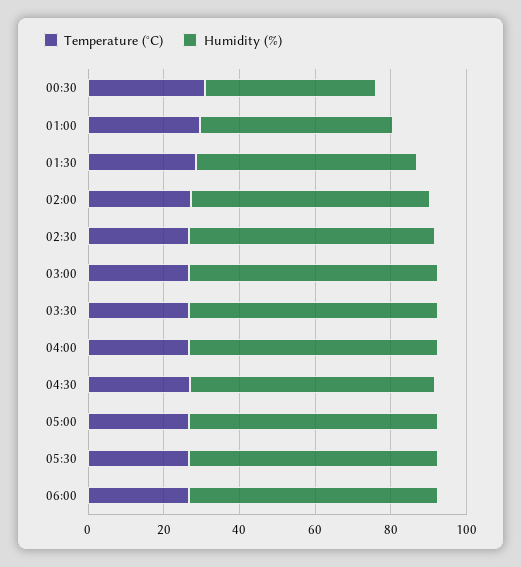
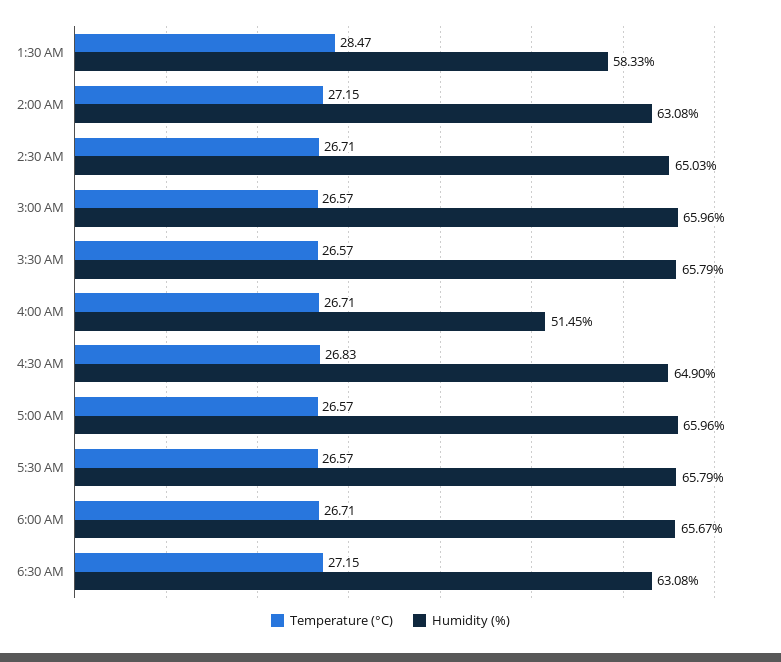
Temperature (°C), 00:30: 30 -> none
Humidity (%), 00:30: 45 -> none
Temperature (°C), 01:00: 30 -> none
Humidity (%), 01:00: 50 -> none
Humidity (%), 04:00: 65 -> 51.45
Temperature (°C), 6:30 AM: none -> 27.15
Humidity (%), 6:30 AM: none -> 63.08

